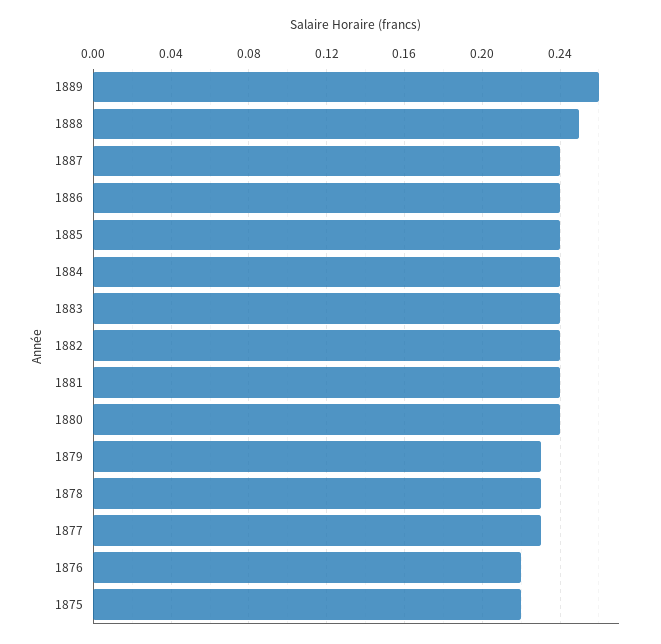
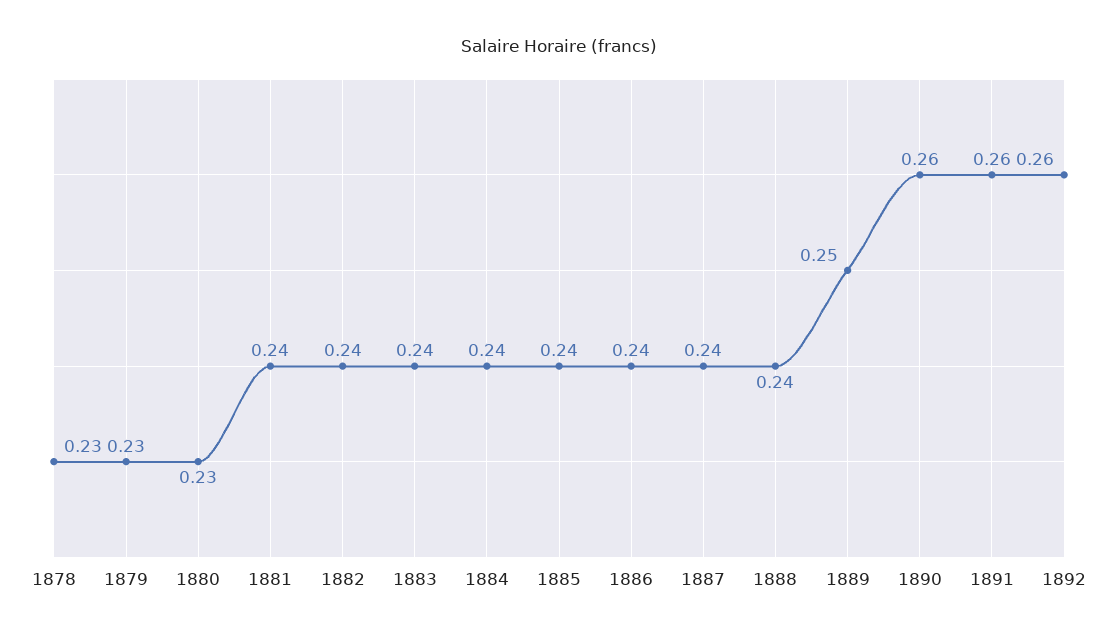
1889: 0.26 -> 0.25
1888: 0.25 -> 0.24
1880: 0.24 -> 0.23
1877: 0.23 -> none
1876: 0.22 -> none
1875: 0.22 -> none
1890: none -> 0.26
1891: none -> 0.26
1892: none -> 0.26

